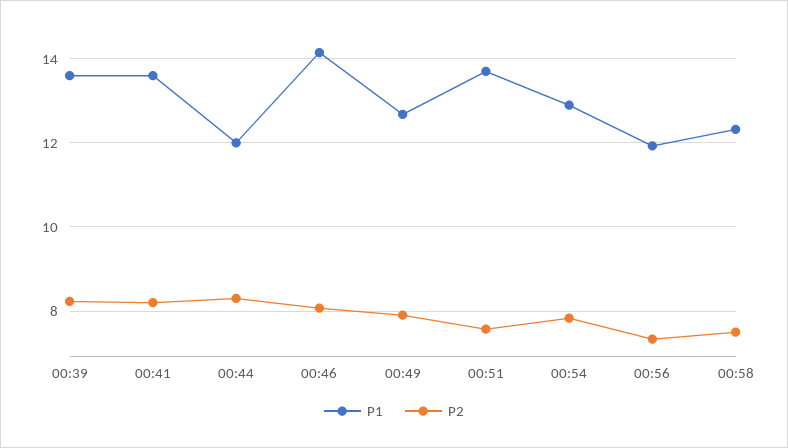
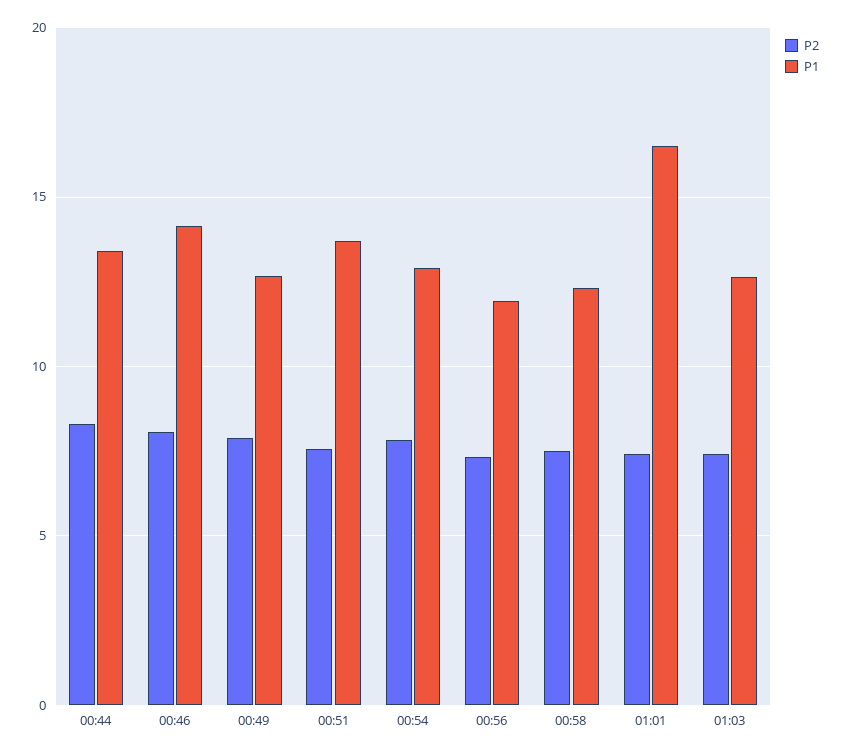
P1, 00:39: 13.6 -> none
P2, 00:39: 8.2 -> none
P1, 00:41: 13.6 -> none
P2, 00:41: 8.2 -> none
P1, 00:44: 12 -> 13.5
P2, 01:01: none -> 7.5
P1, 01:01: none -> 16.5
P2, 01:03: none -> 7.5
P1, 01:03: none -> 12.5

